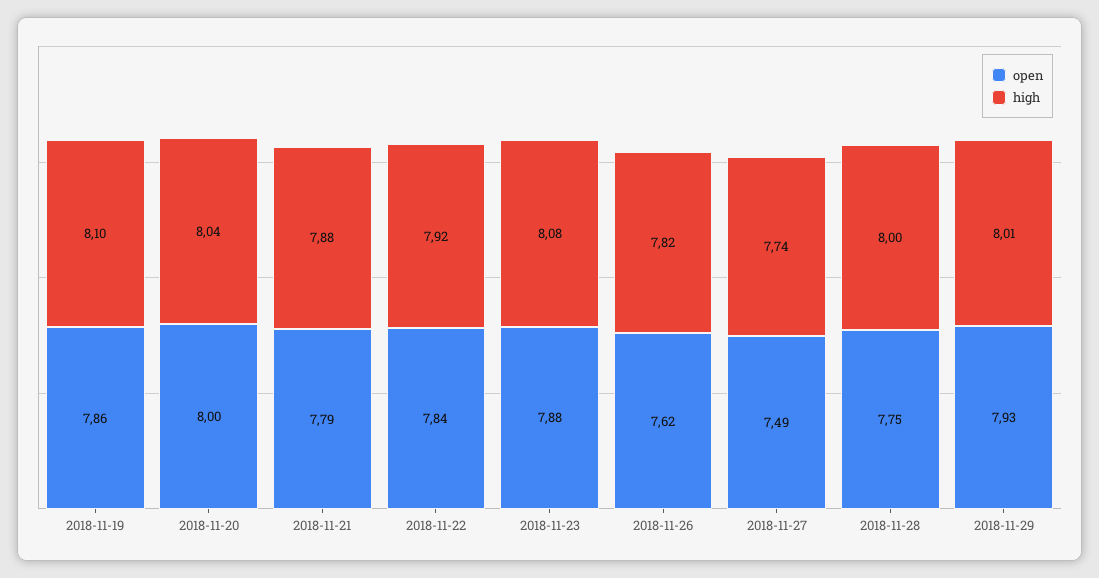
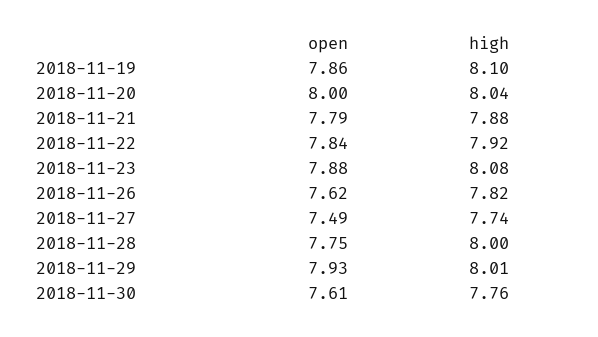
open, 2018-11-30: none -> 7.61
high, 2018-11-30: none -> 7.76

